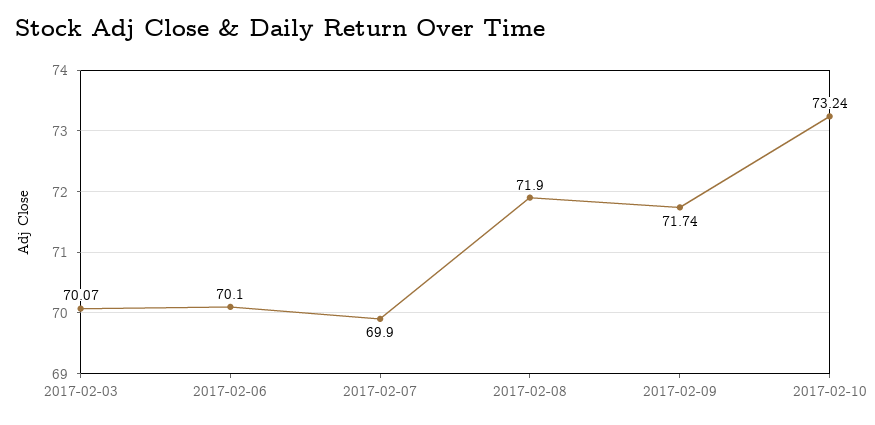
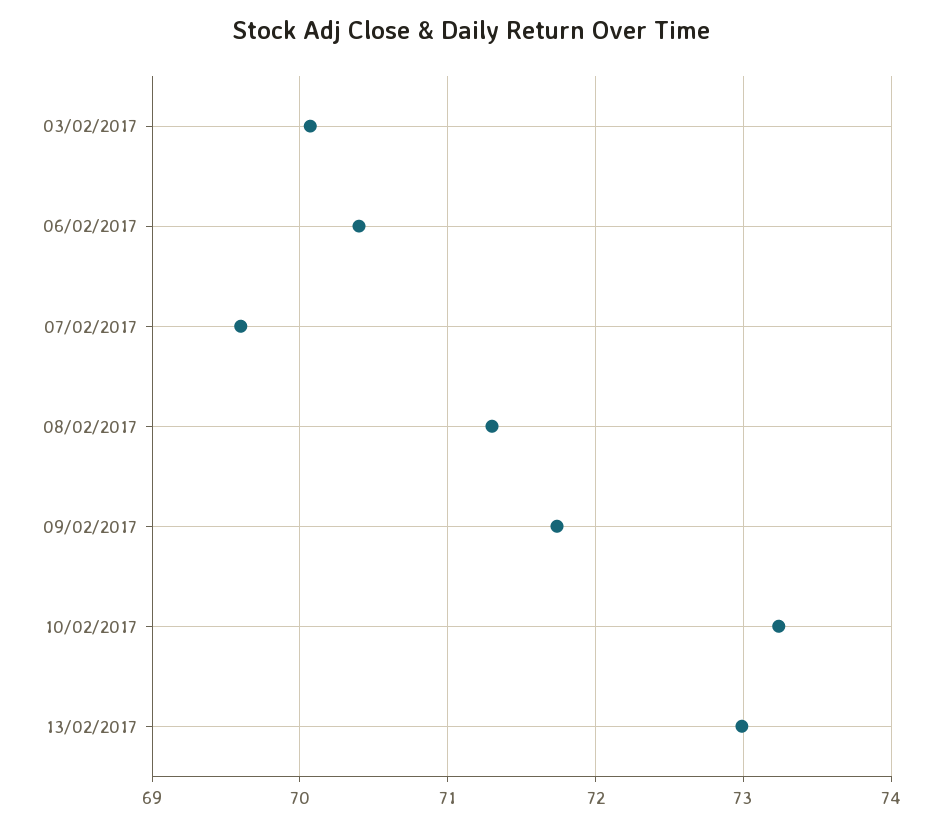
2017-02-06: 70.1 -> 70.4
2017-02-07: 69.9 -> 69.6
2017-02-08: 71.9 -> 71.3
13/02/2017: none -> 73

